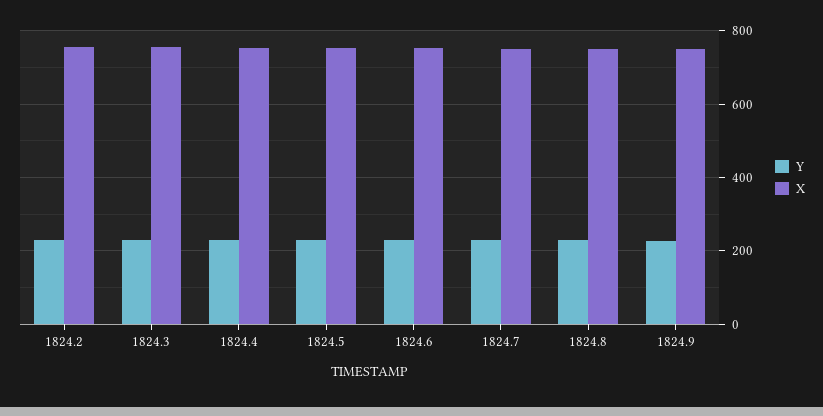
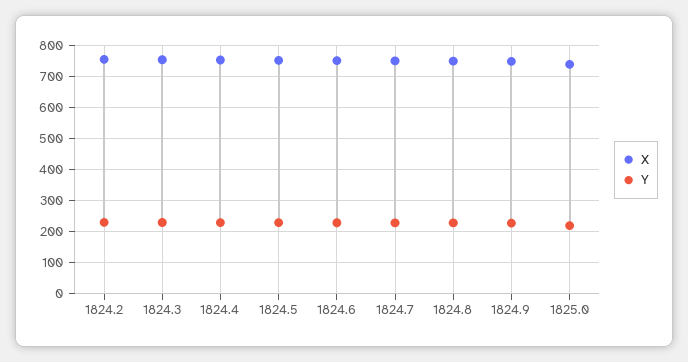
X, 1825.0: none -> 740
Y, 1825.0: none -> 220

